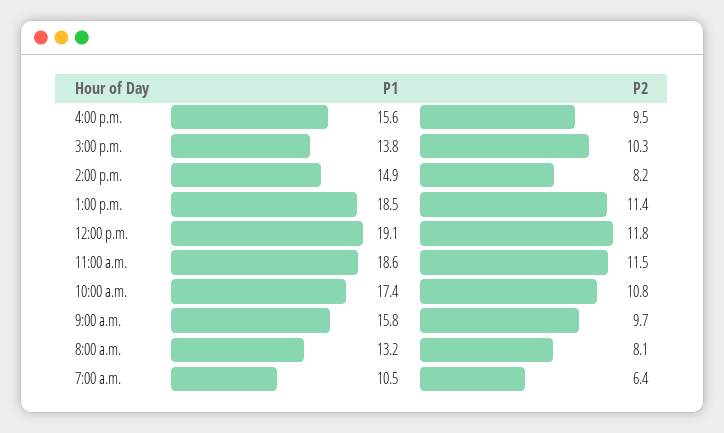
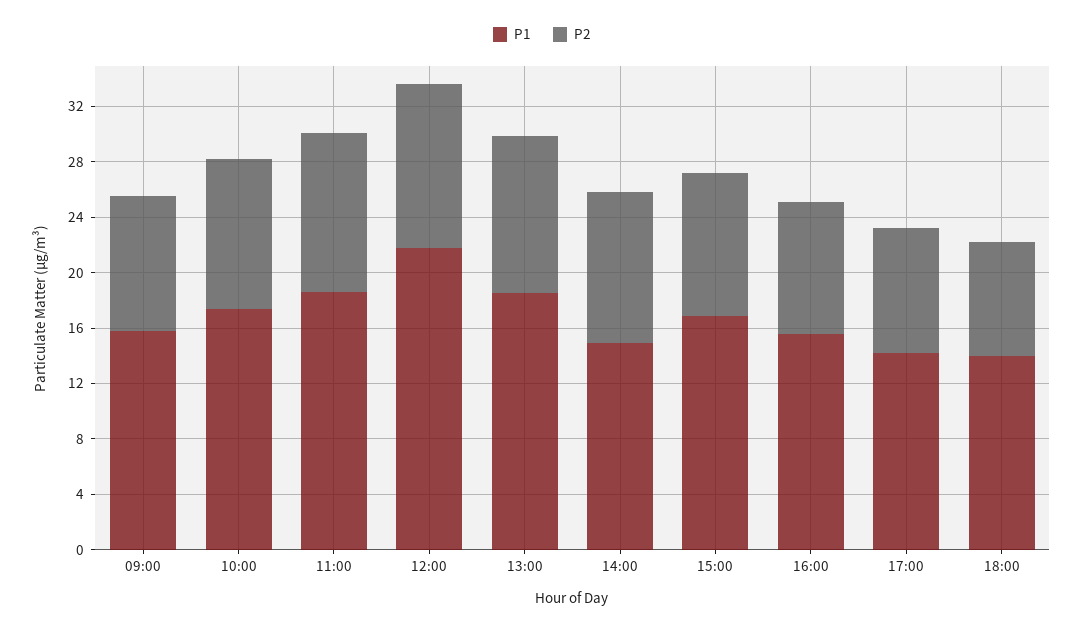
P1, 3:00 p.m.: 13.8 -> 17
P2, 2:00 p.m.: 8.2 -> 11
P1, 12:00 p.m.: 19.1 -> 22
P1, 8:00 a.m.: 13.2 -> none
P2, 8:00 a.m.: 8.1 -> none
P1, 7:00 a.m.: 10.5 -> none
P2, 7:00 a.m.: 6.4 -> none
P1, 17:00: none -> 14
P2, 17:00: none -> 9
P1, 18:00: none -> 14
P2, 18:00: none -> 8

